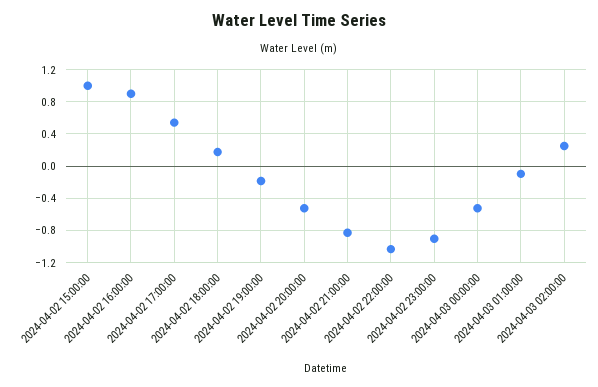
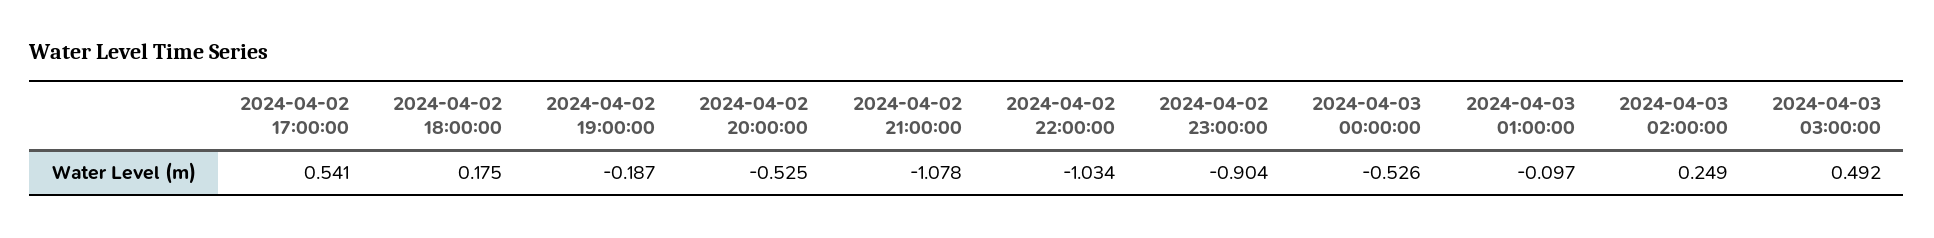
2024-04-02 15:00:00: 1 -> none
2024-04-02 16:00:00: 0.9 -> none
2024-04-02 21:00:00: -0.8 -> -1.078
2024-04-03 03:00:00: none -> 0.492

